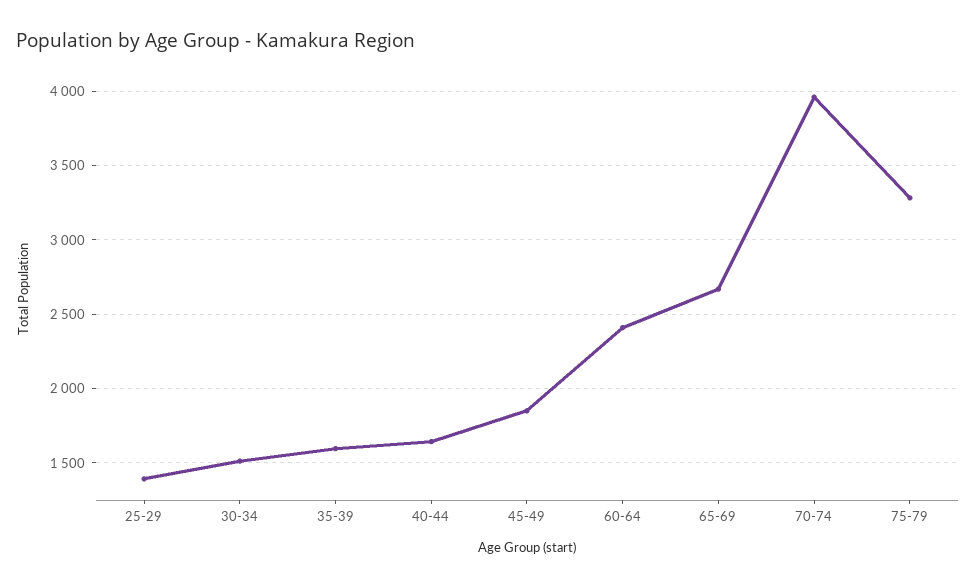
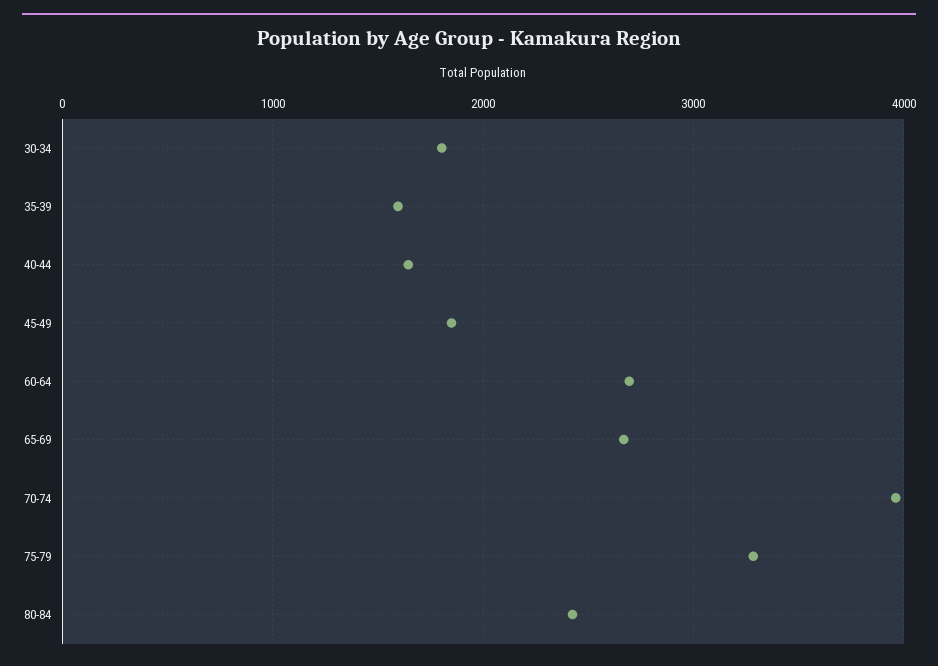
25-29: 1400 -> none
30-34: 1500 -> 1800
60-64: 2400 -> 2700
80-84: none -> 2400

